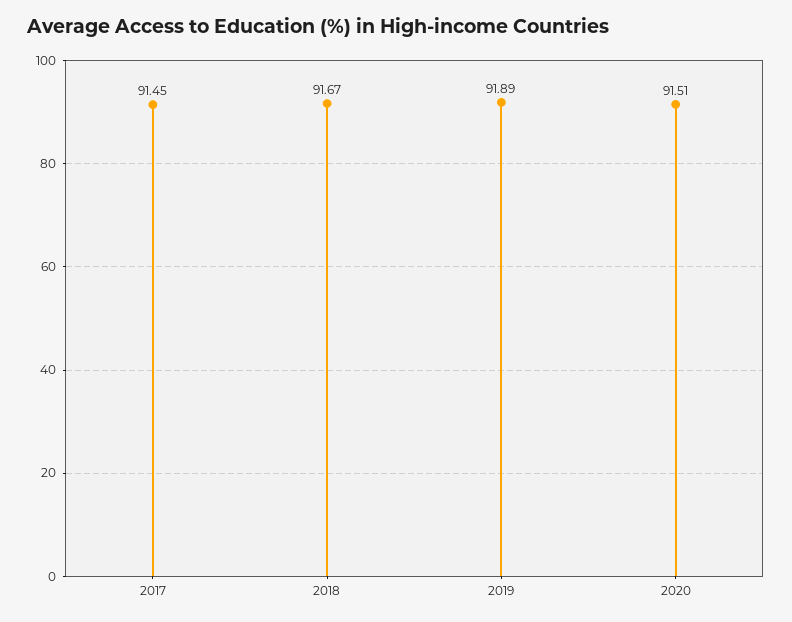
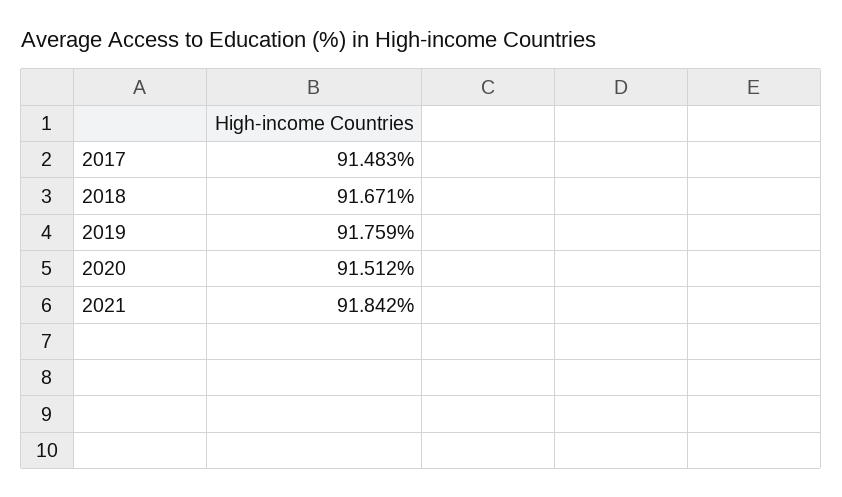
2017: 91.45 -> 91.483
2019: 91.89 -> 91.759
2021: none -> 91.842

